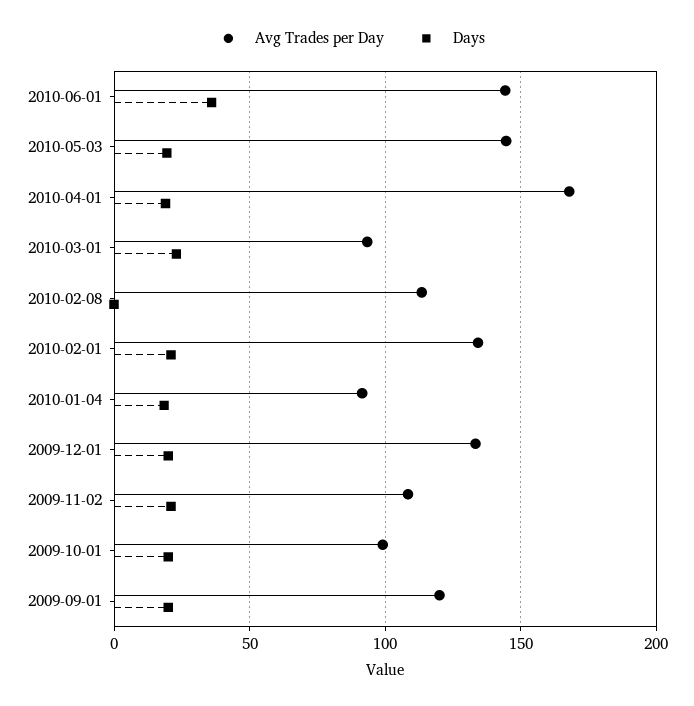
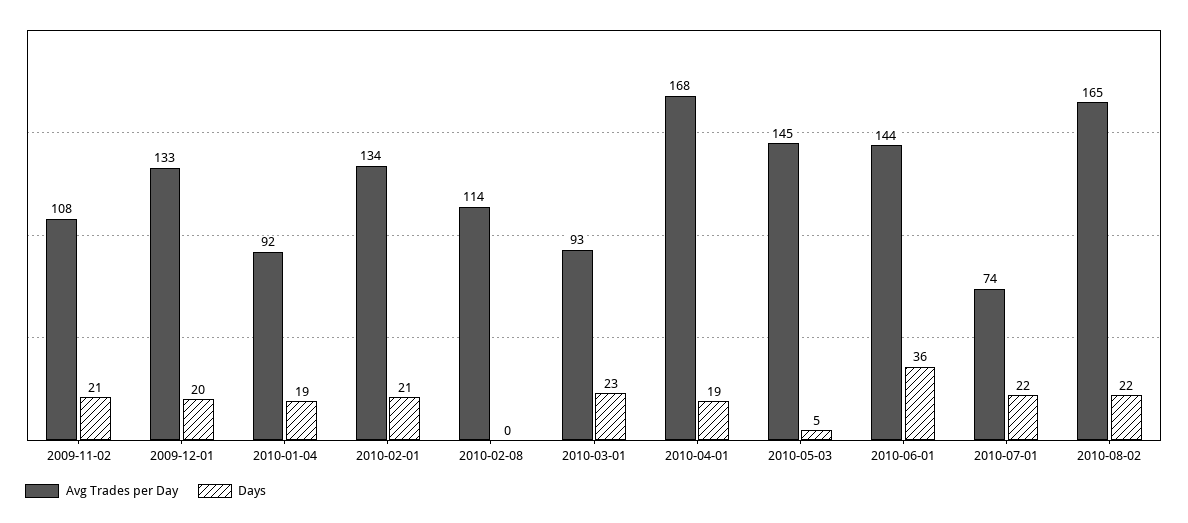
Days, 2010-05-03: 20 -> 5
Avg Trades per Day, 2009-10-01: 100 -> none
Days, 2009-10-01: 20 -> none
Avg Trades per Day, 2009-09-01: 120 -> none
Days, 2009-09-01: 20 -> none
Avg Trades per Day, 2010-07-01: none -> 74
Days, 2010-07-01: none -> 22
Avg Trades per Day, 2010-08-02: none -> 165
Days, 2010-08-02: none -> 22

